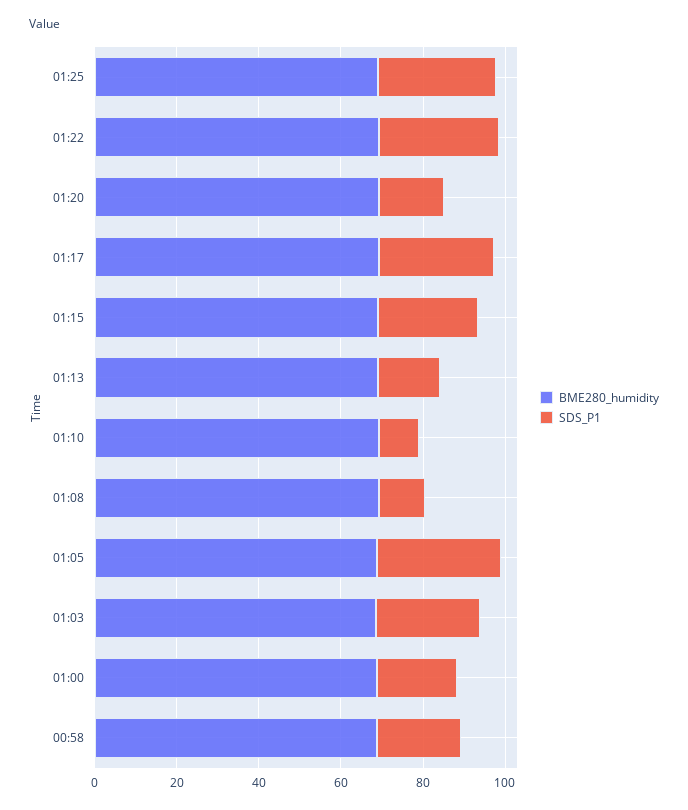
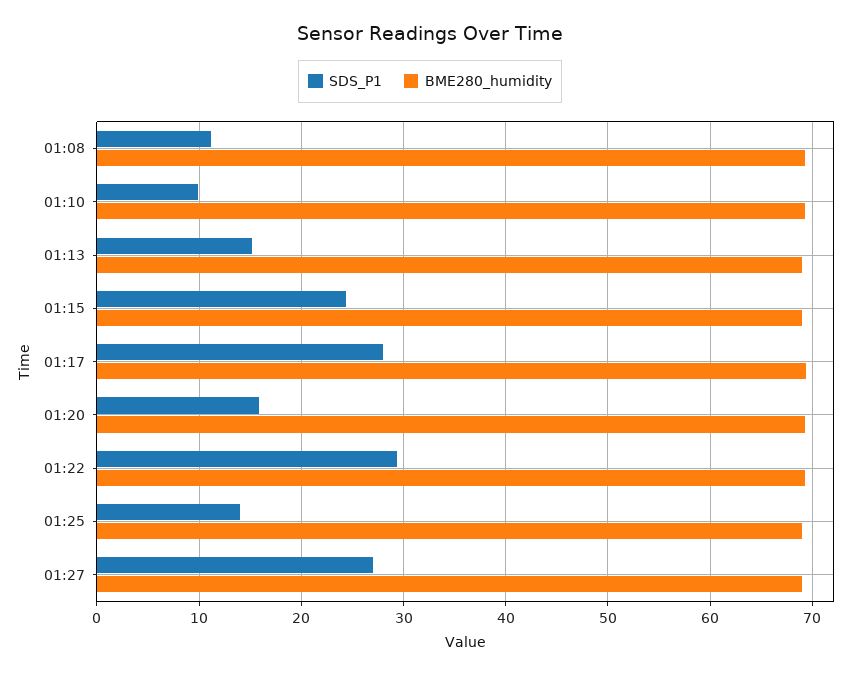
SDS_P1, 01:25: 30 -> 14
BME280_humidity, 01:05: 70 -> none
SDS_P1, 01:05: 30 -> none
BME280_humidity, 01:03: 70 -> none
SDS_P1, 01:03: 25 -> none
BME280_humidity, 01:00: 70 -> none
SDS_P1, 01:00: 20 -> none
BME280_humidity, 00:58: 70 -> none
SDS_P1, 00:58: 20 -> none
SDS_P1, 01:27: none -> 27
BME280_humidity, 01:27: none -> 69

